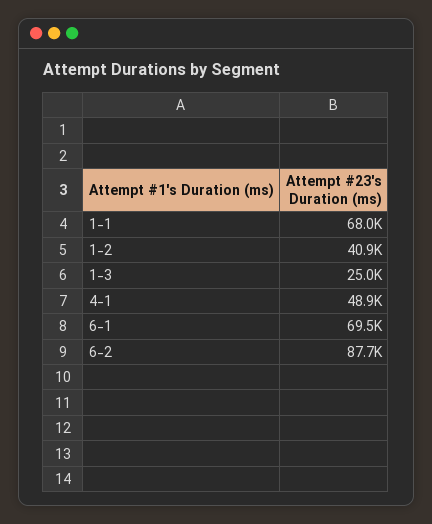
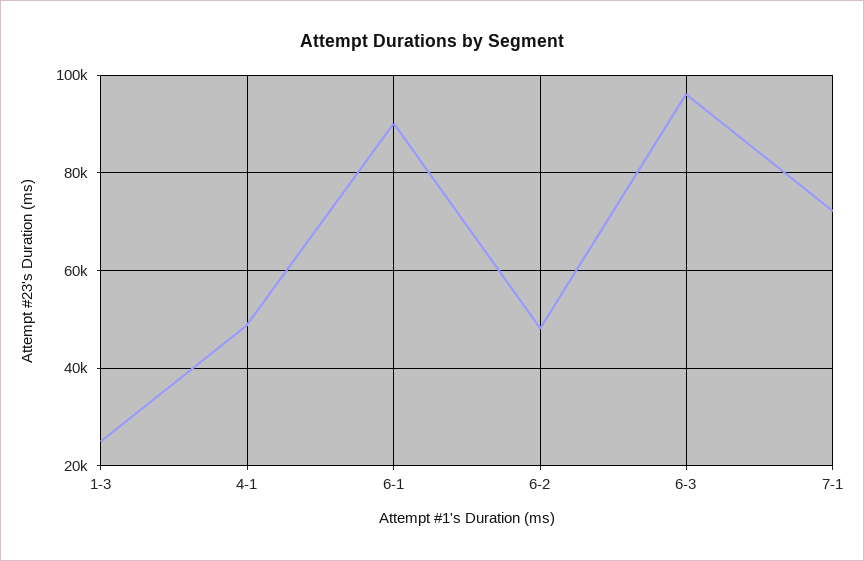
1-1: 68000 -> none
1-2: 40900 -> none
6-1: 69500 -> 90000
6-2: 87700 -> 48000
6-3: none -> 96000
7-1: none -> 72000

